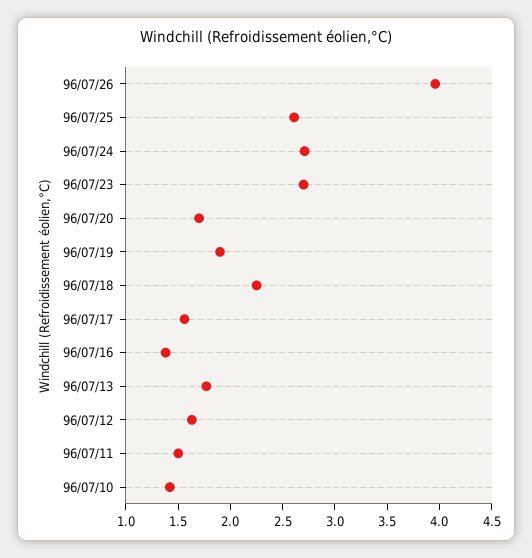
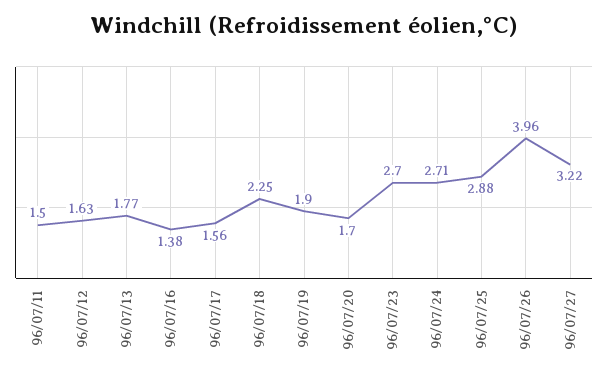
96/07/25: 2.6 -> 2.88
96/07/10: 1.4 -> none
96/07/27: none -> 3.22

